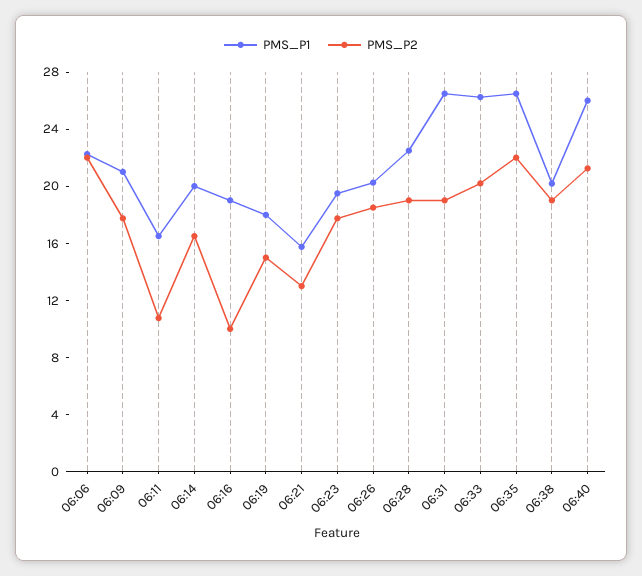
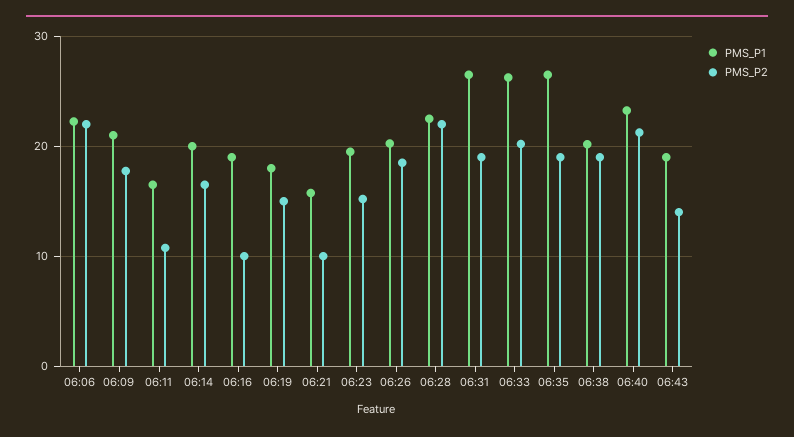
PMS_P2, 06:21: 13 -> 10
PMS_P2, 06:23: 18 -> 15
PMS_P2, 06:28: 19 -> 22
PMS_P2, 06:35: 22 -> 19
PMS_P1, 06:40: 26 -> 23
PMS_P1, 06:43: none -> 19
PMS_P2, 06:43: none -> 14

